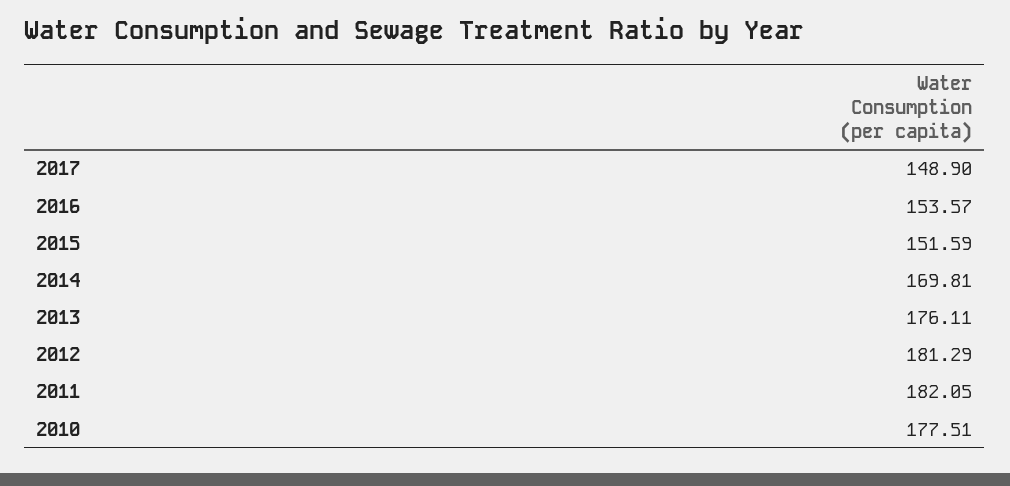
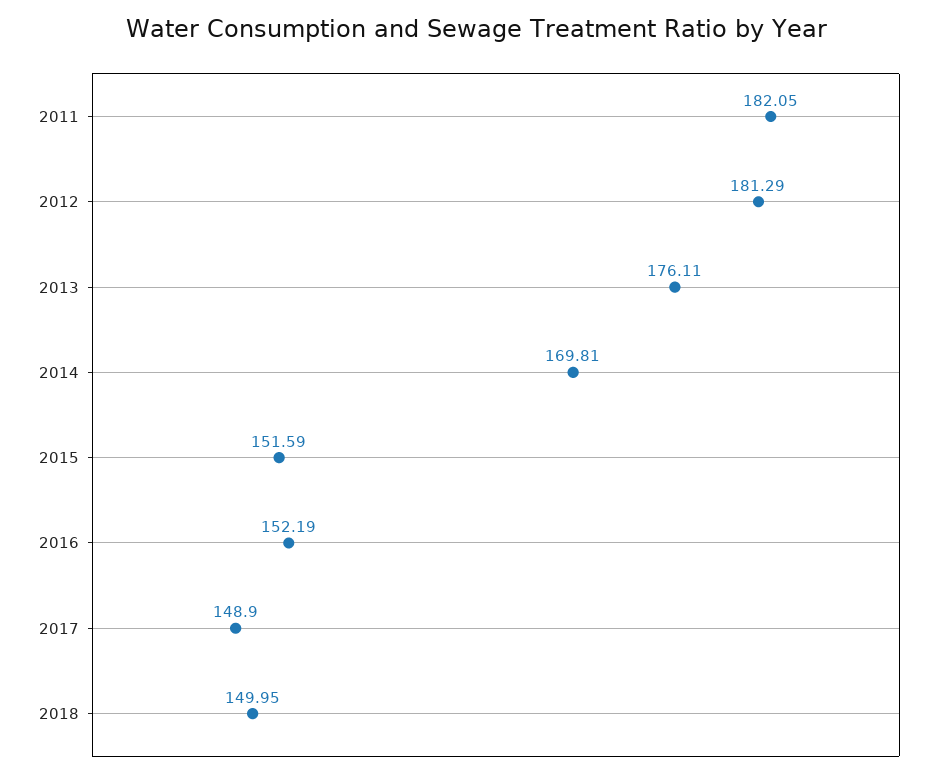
2016: 153.57 -> 152.19
2010: 177.51 -> none
2018: none -> 149.95

